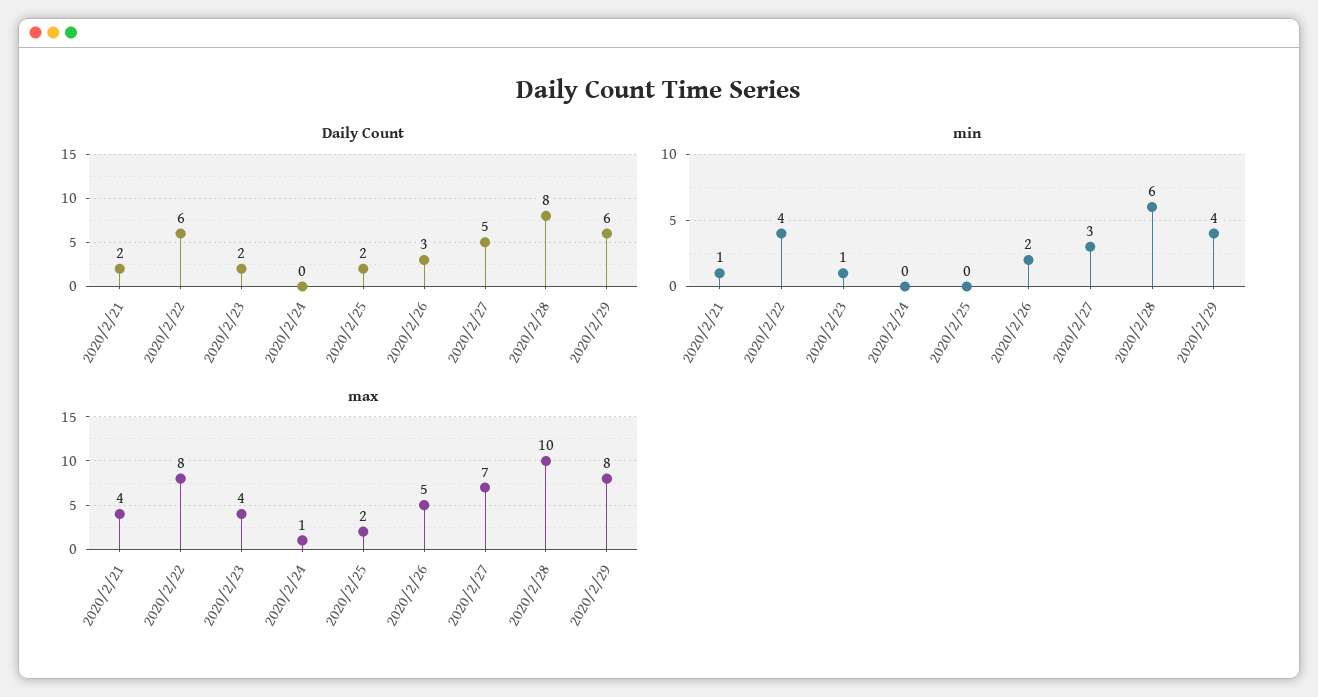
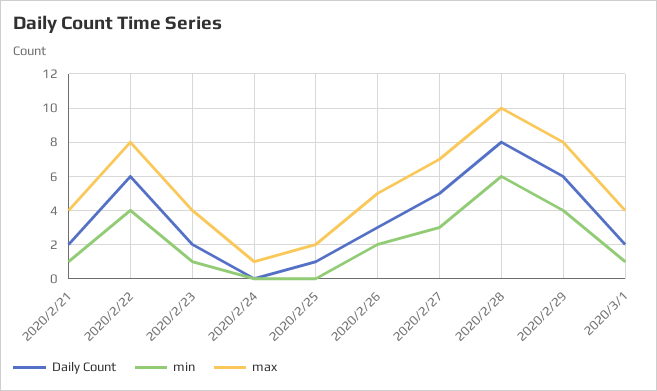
Daily Count, 2020/2/25: 2 -> 1
Daily Count, 2020/3/1: none -> 2
min, 2020/3/1: none -> 1
max, 2020/3/1: none -> 4

